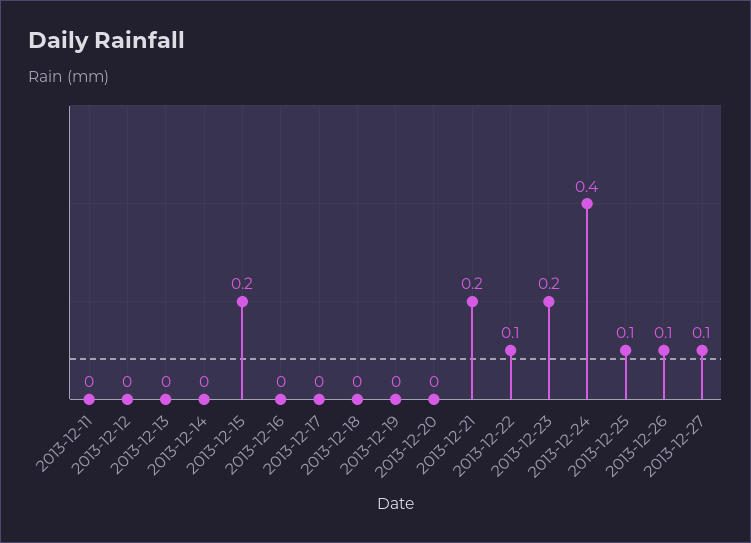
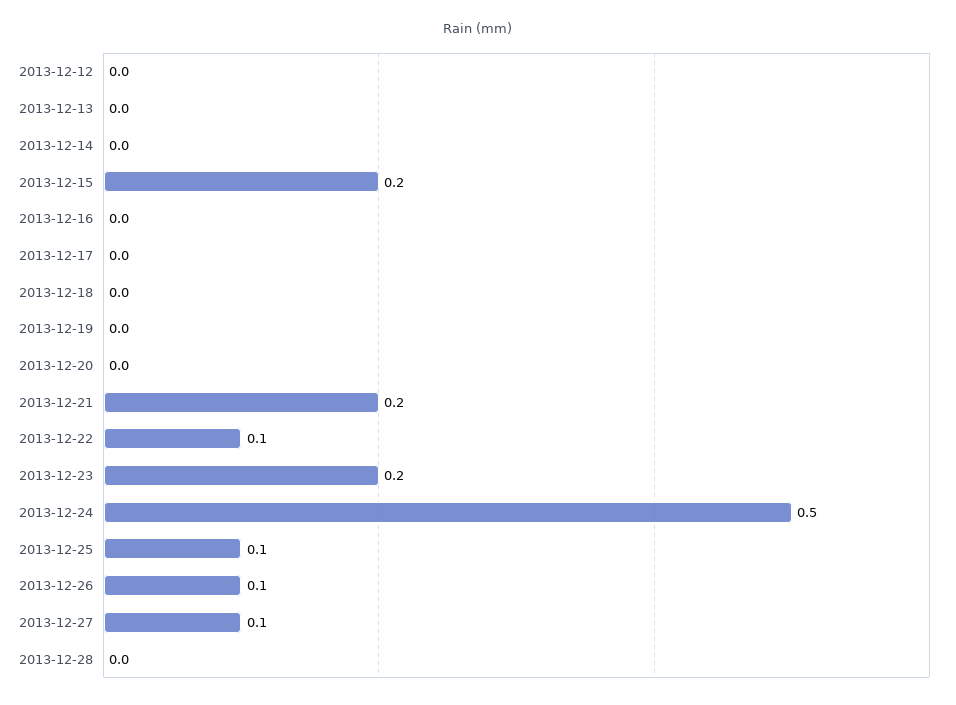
2013-12-11: 0 -> none
2013-12-24: 0.4 -> 0.5
2013-12-28: none -> 0

